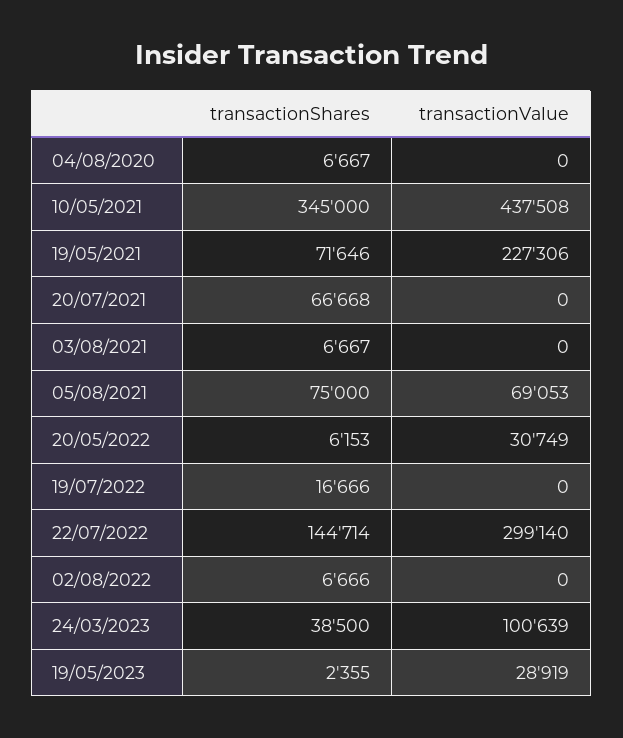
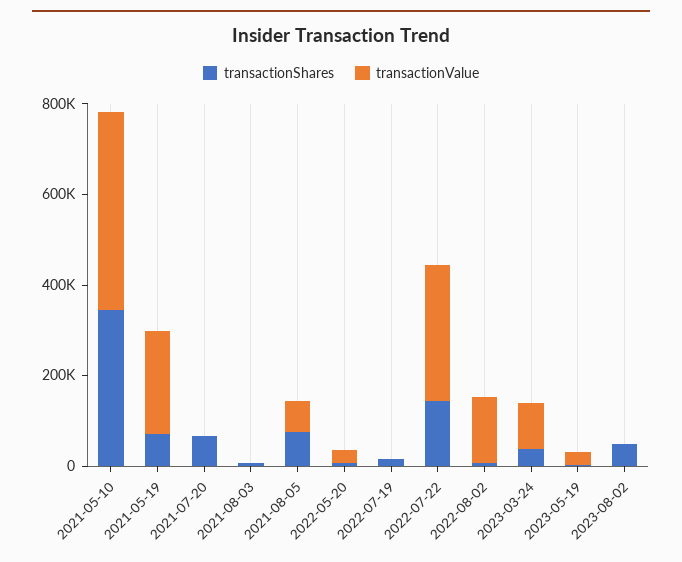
transactionShares, 04/08/2020: 6667 -> none
transactionValue, 04/08/2020: 0 -> none
transactionValue, 02/08/2022: 0 -> 150000
transactionShares, 2023-08-02: none -> 50000
transactionValue, 2023-08-02: none -> 0

